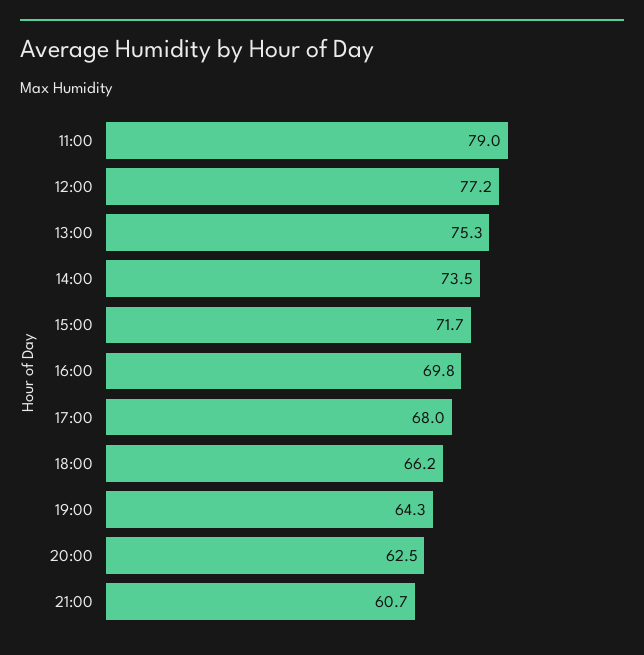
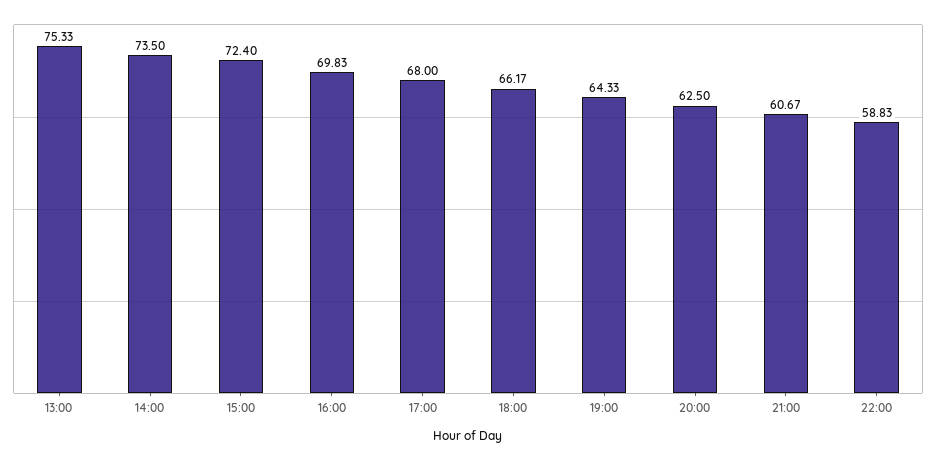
11:00: 79 -> none
12:00: 77.2 -> none
15:00: 71.7 -> 72.4
22:00: none -> 58.83

